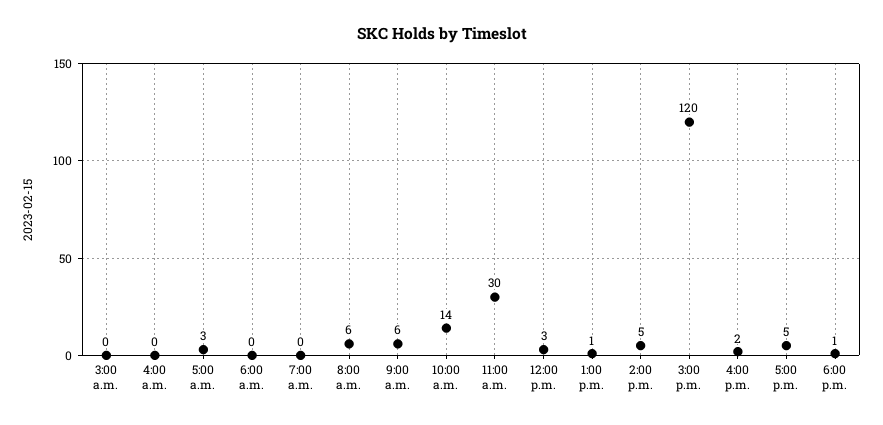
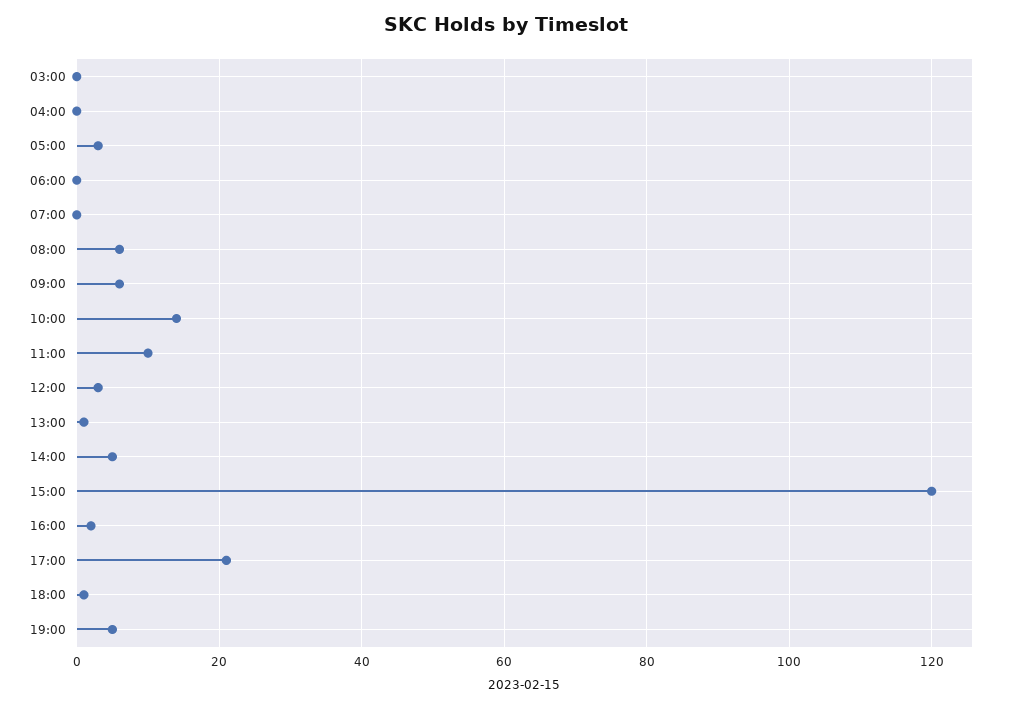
11:00 a.m.: 30 -> 10
5:00 p.m.: 5 -> 20
19:00: none -> 5

